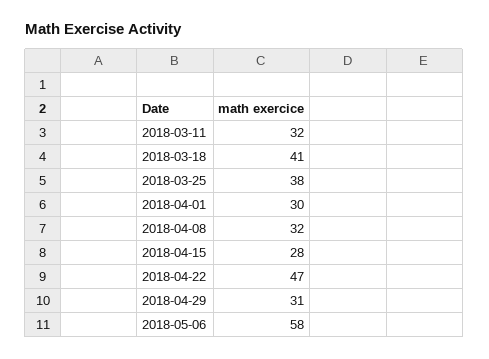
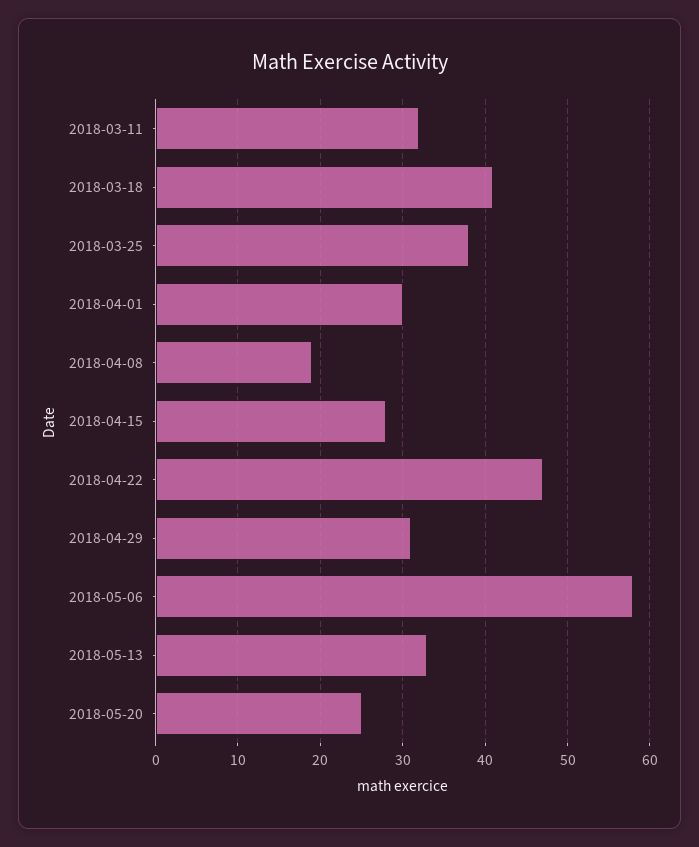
2018-04-08: 32 -> 19
2018-05-13: none -> 33
2018-05-20: none -> 25

